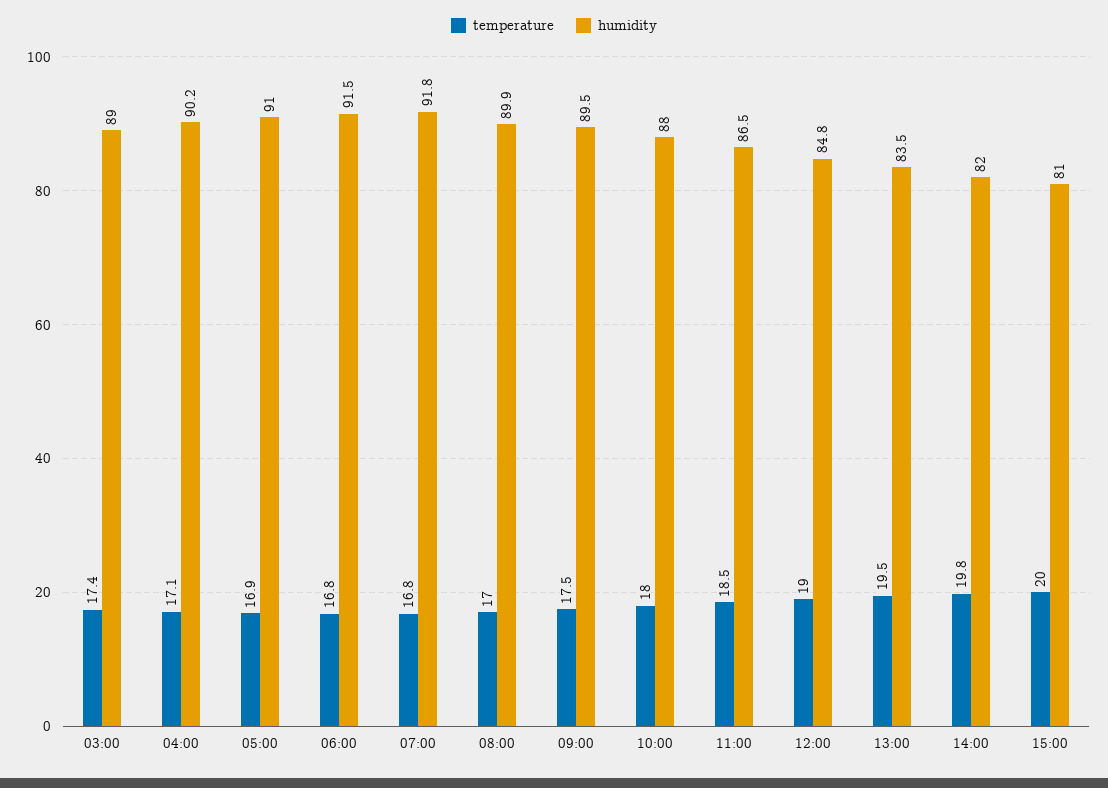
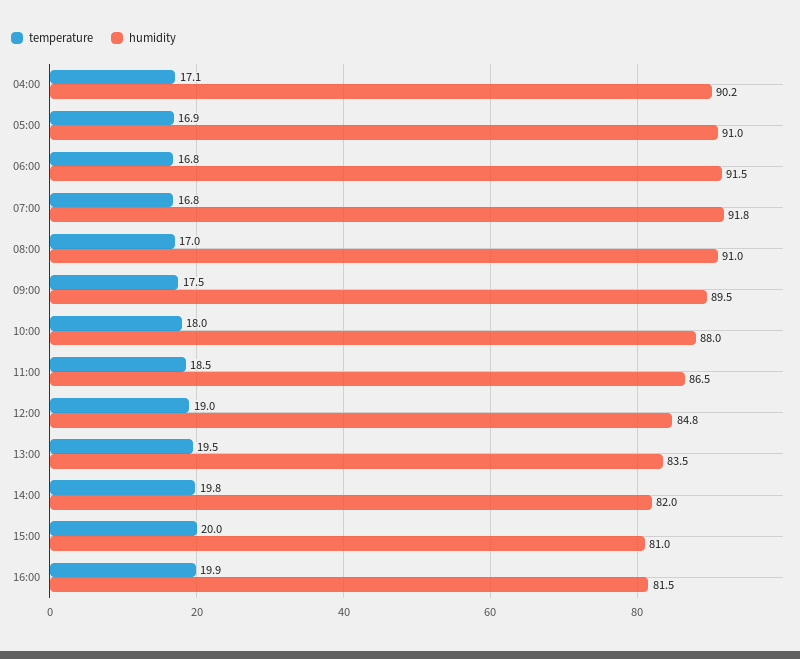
temperature, 03:00: 17.4 -> none
humidity, 03:00: 89 -> none
humidity, 08:00: 89.9 -> 91
temperature, 16:00: none -> 19.9
humidity, 16:00: none -> 81.5

